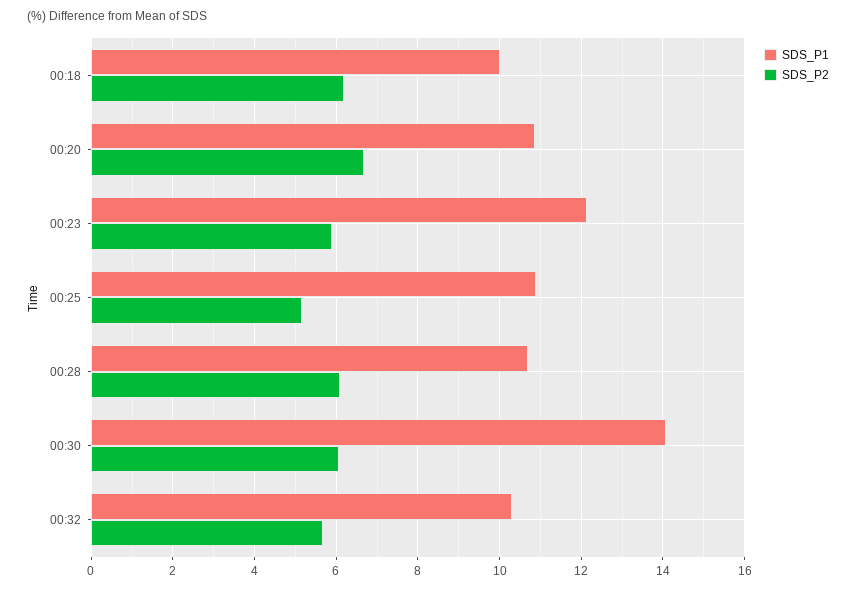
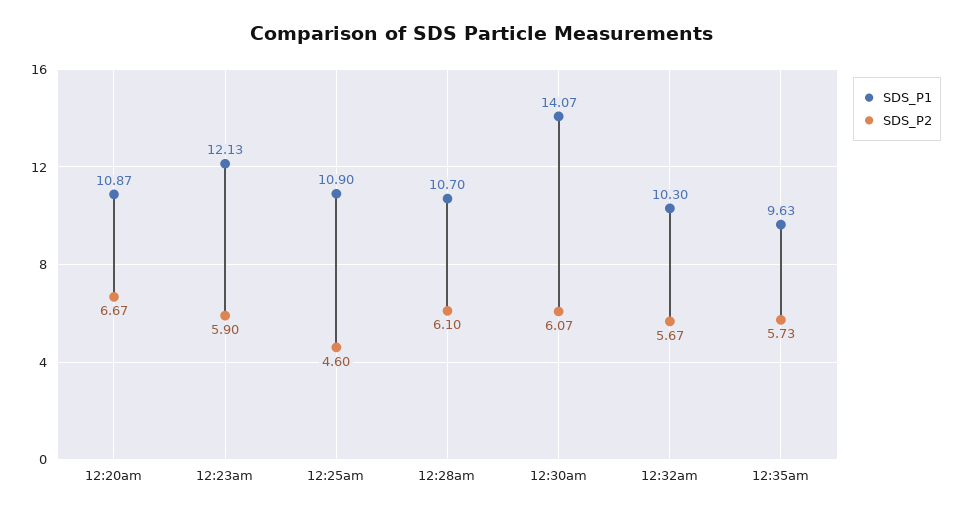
SDS_P1, 00:18: 10 -> none
SDS_P2, 00:18: 6.2 -> none
SDS_P2, 00:25: 5.2 -> 4.6
SDS_P1, 12:35am: none -> 9.63
SDS_P2, 12:35am: none -> 5.73

